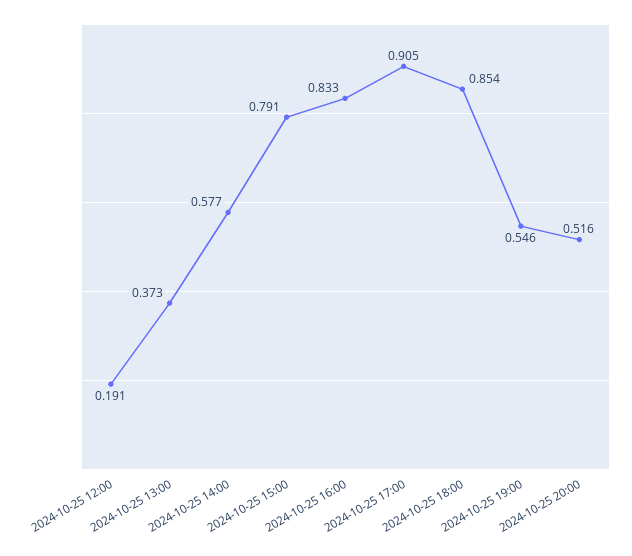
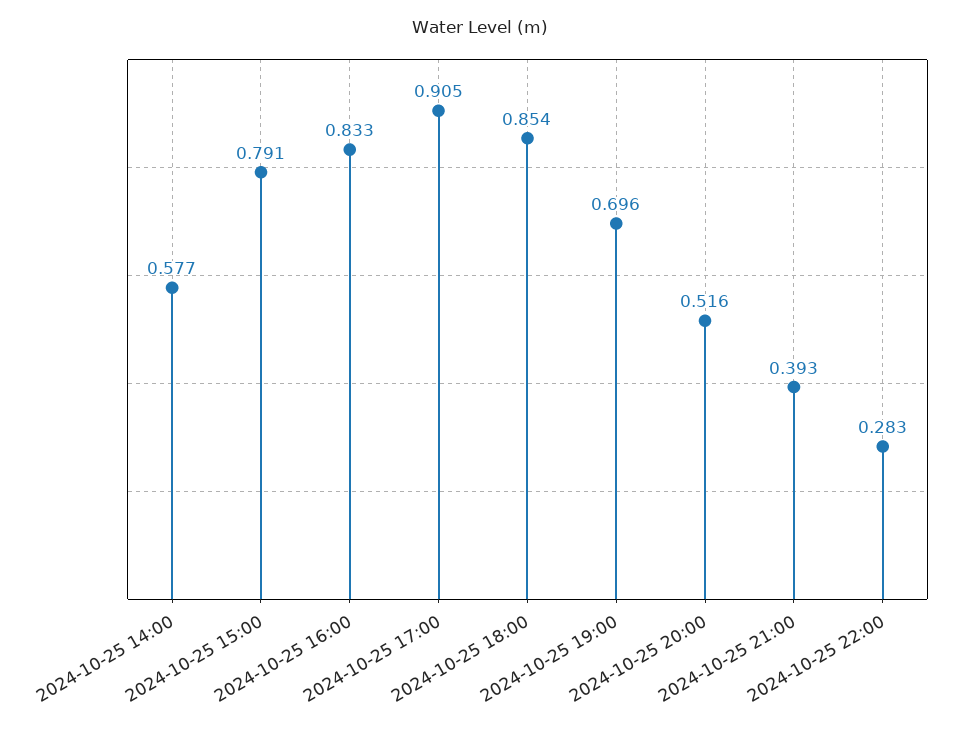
2024-10-25 12:00: 0.191 -> none
2024-10-25 13:00: 0.373 -> none
2024-10-25 19:00: 0.546 -> 0.696
2024-10-25 21:00: none -> 0.393
2024-10-25 22:00: none -> 0.283

